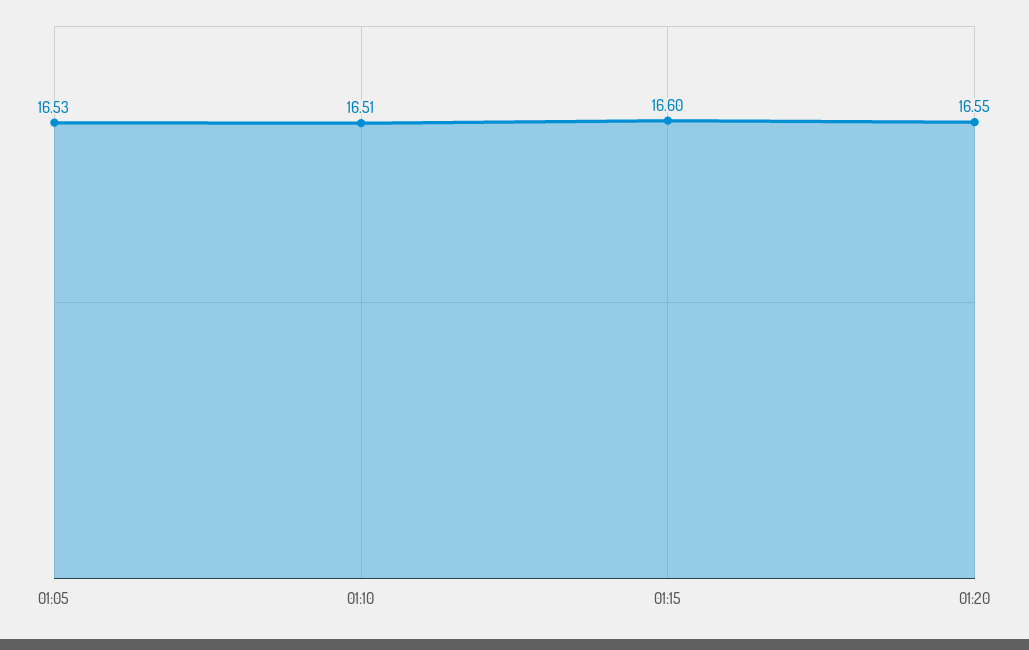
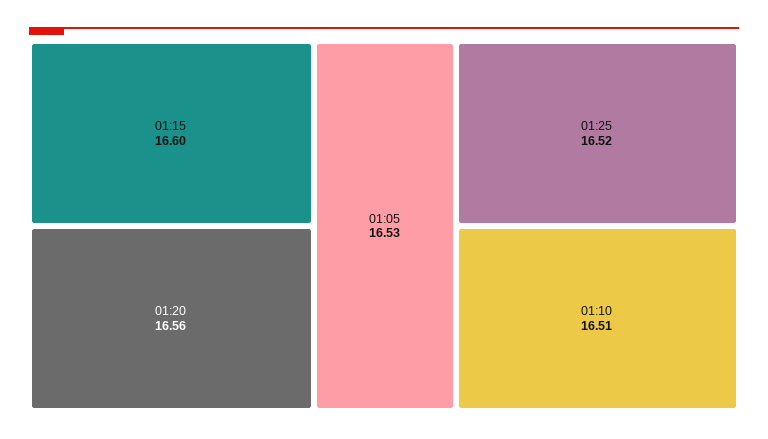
01:20: 16.55 -> 16.56
01:25: none -> 16.52

